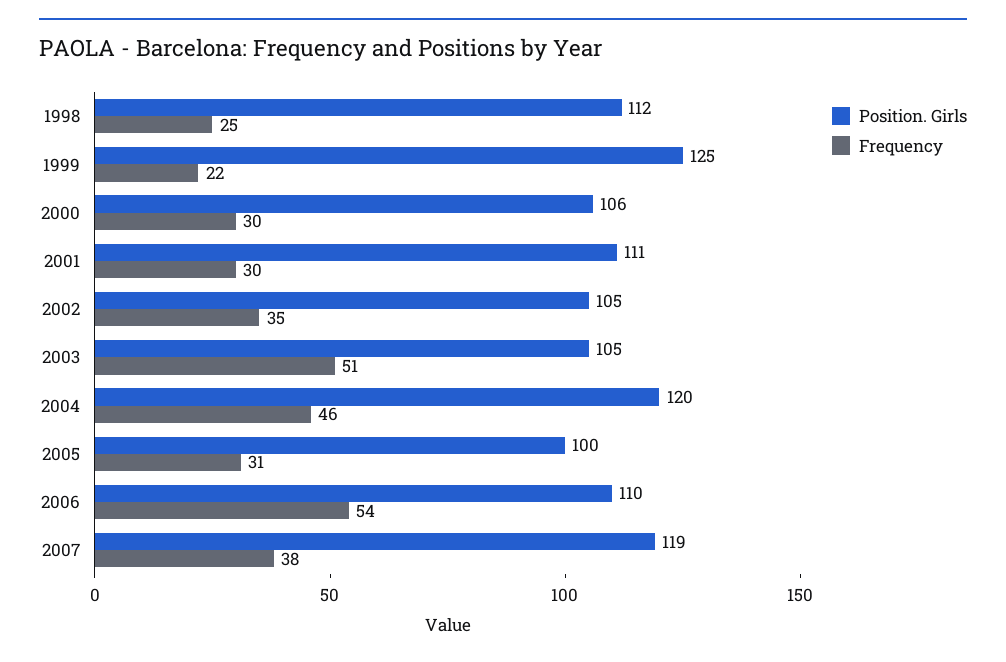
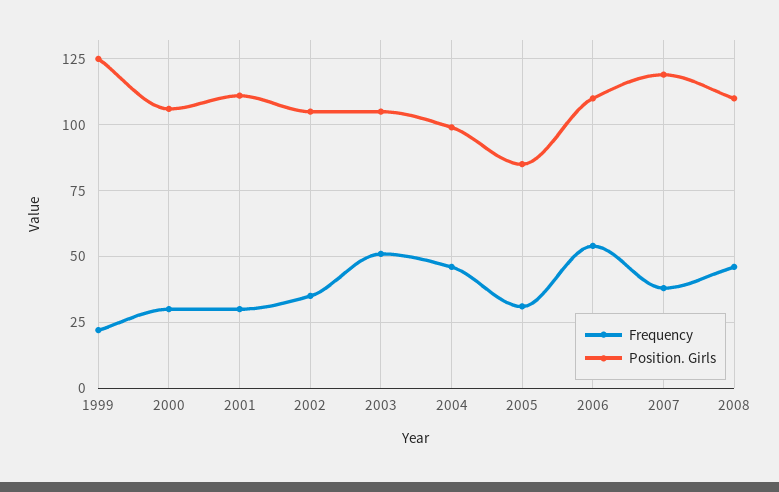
Position. Girls, 1998: 112 -> none
Frequency, 1998: 25 -> none
Position. Girls, 2004: 120 -> 100
Position. Girls, 2005: 100 -> 85
Frequency, 2008: none -> 45
Position. Girls, 2008: none -> 110

